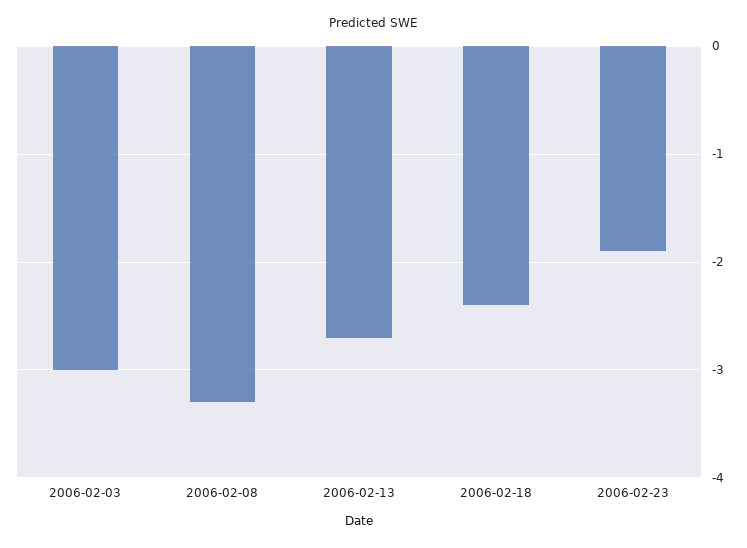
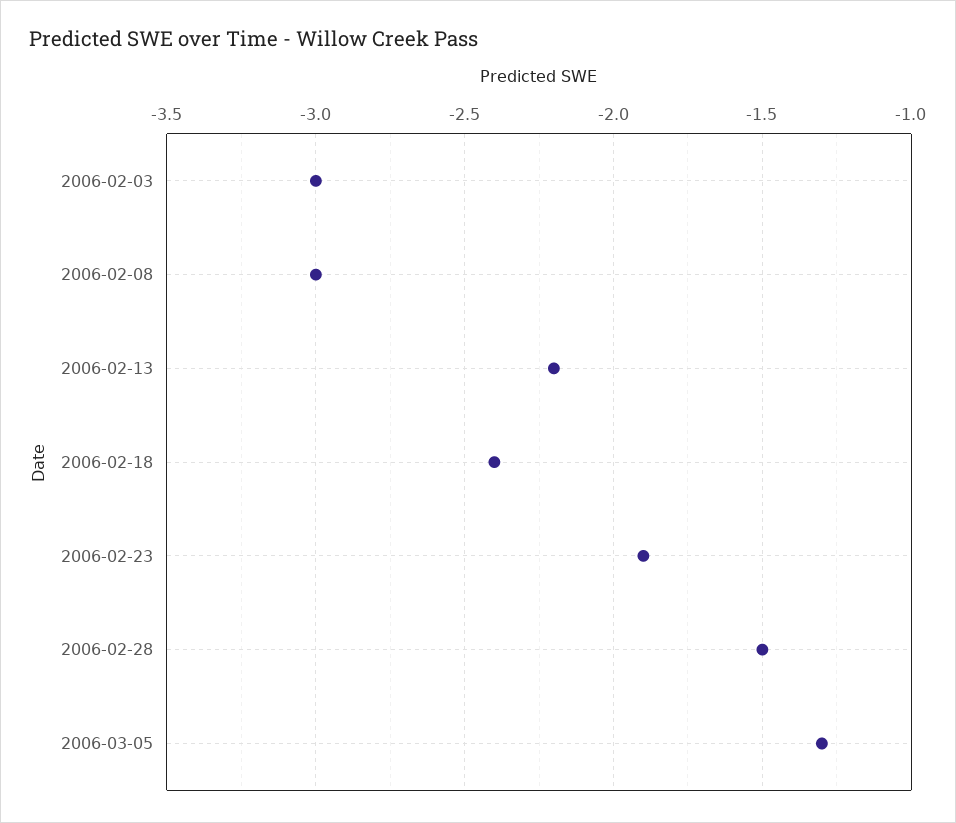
2006-02-08: -3.3 -> -3
2006-02-13: -2.7 -> -2.2
2006-02-28: none -> -1.5
2006-03-05: none -> -1.3

